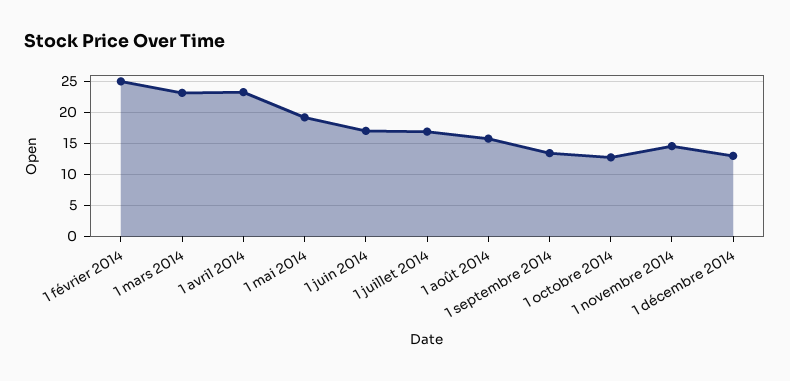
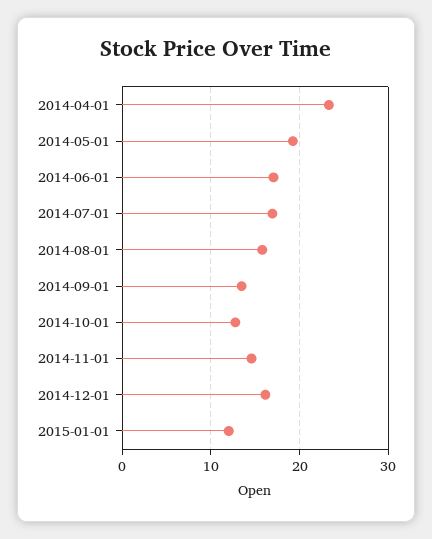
1 février 2014: 25 -> none
1 mars 2014: 23 -> none
1 décembre 2014: 13 -> 16
2015-01-01: none -> 12

